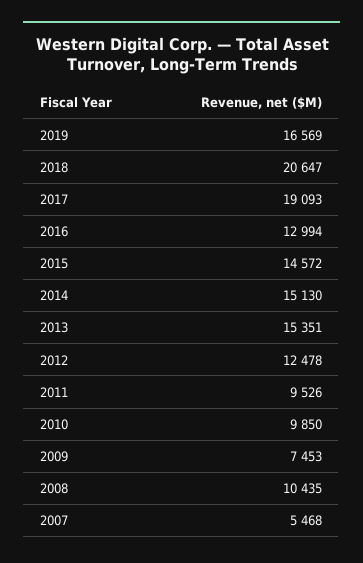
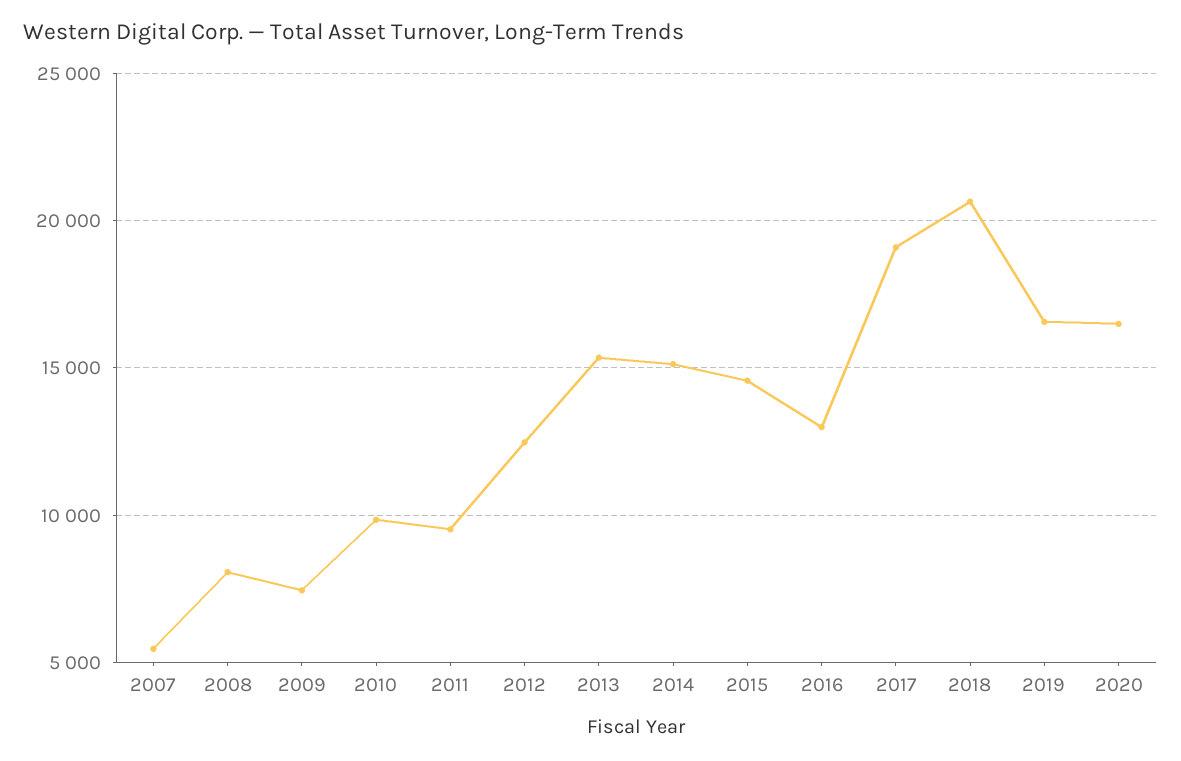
2008: 10435 -> 8000
2020: none -> 16500

